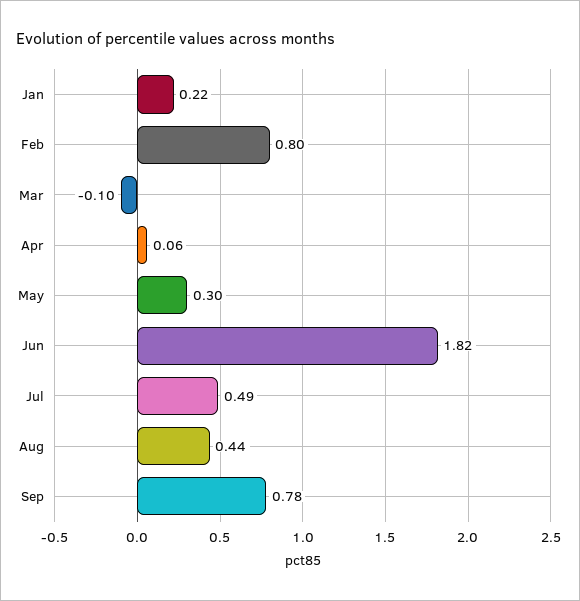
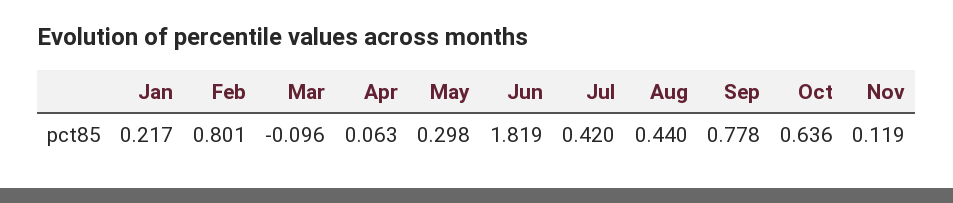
Jul: 0.49 -> 0.42
Oct: none -> 0.636
Nov: none -> 0.119

